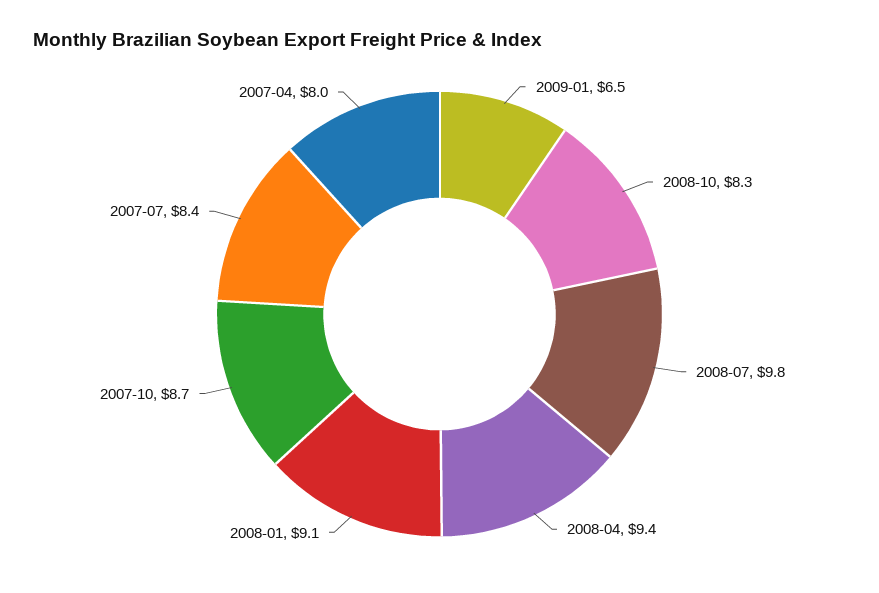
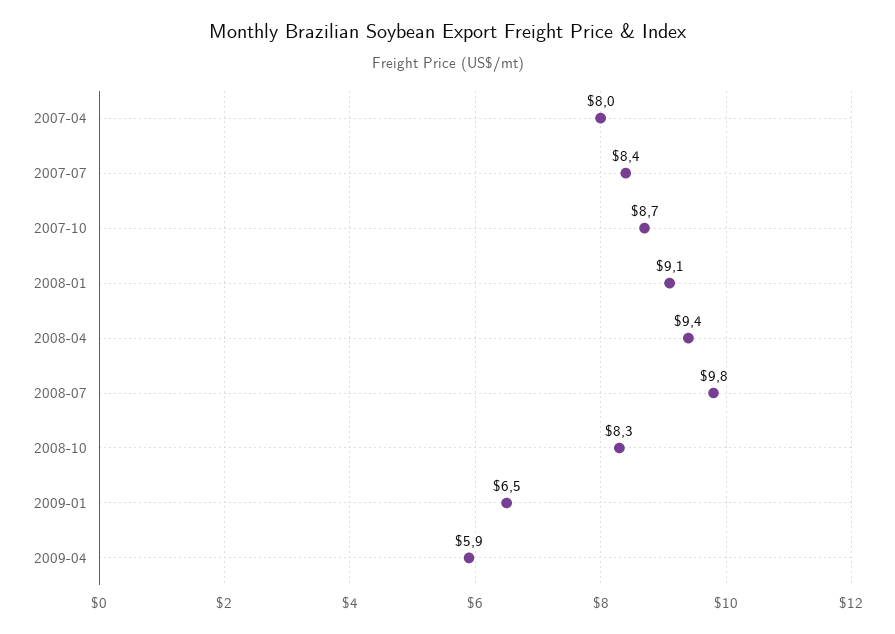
2009-04: none -> 5.9

